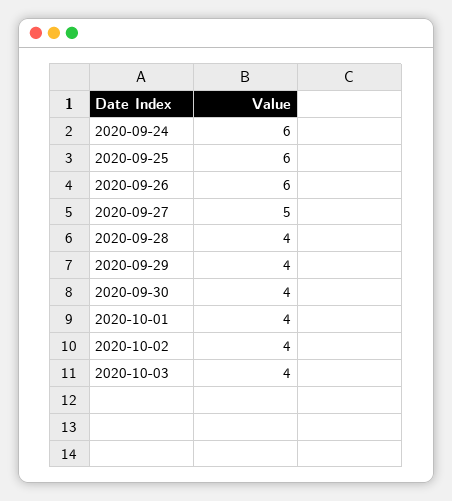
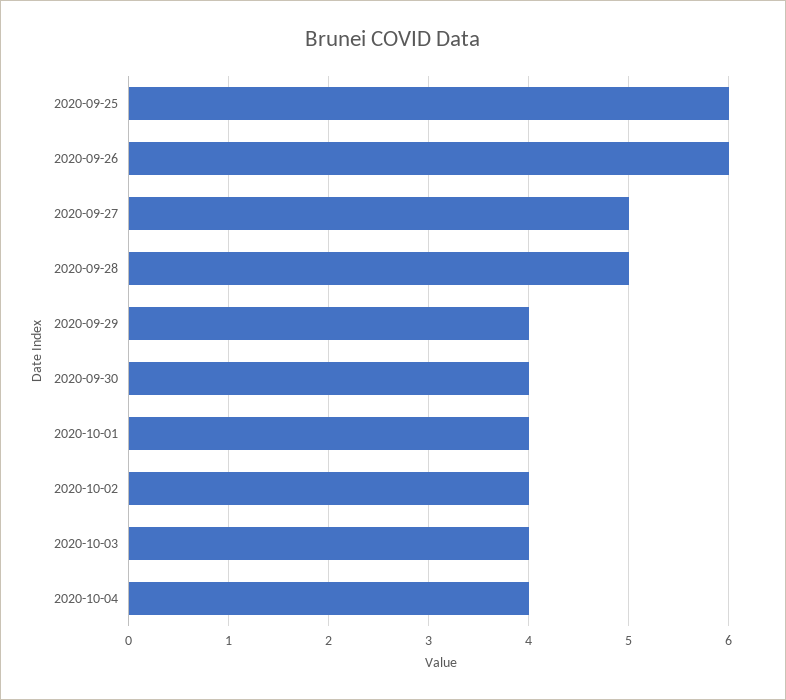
2020-09-24: 6 -> none
2020-09-28: 4 -> 5
2020-10-04: none -> 4

